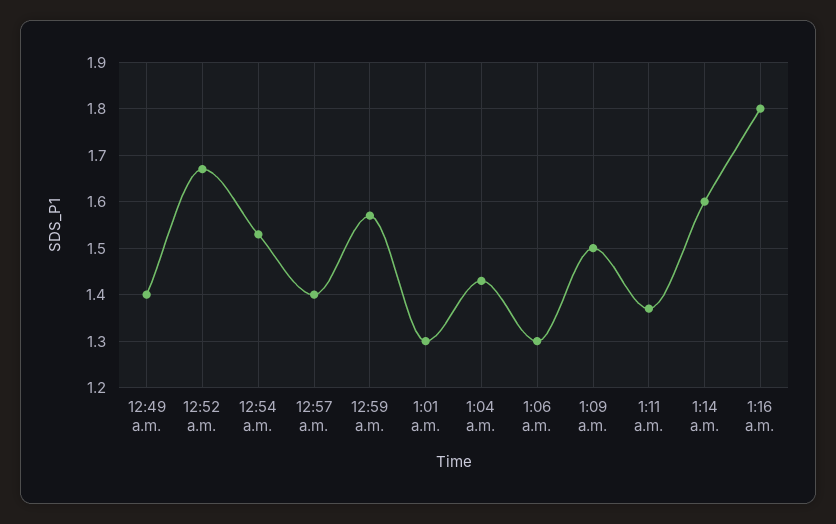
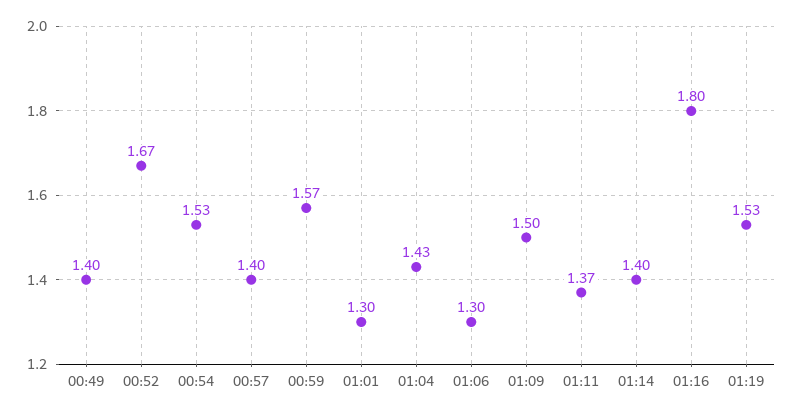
1:14 a.m.: 1.6 -> 1.4
01:19: none -> 1.53

